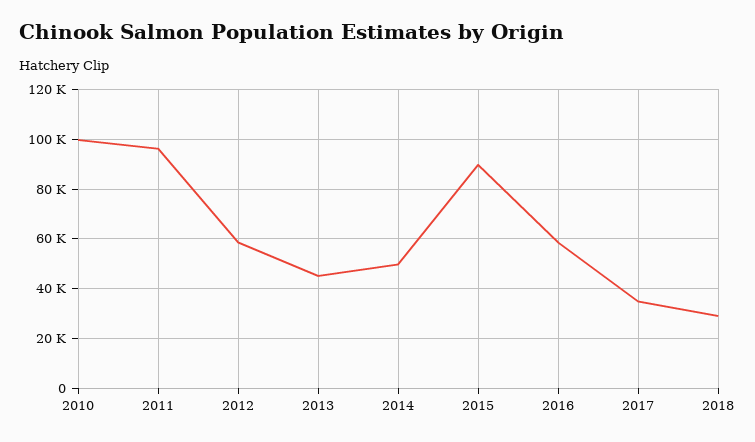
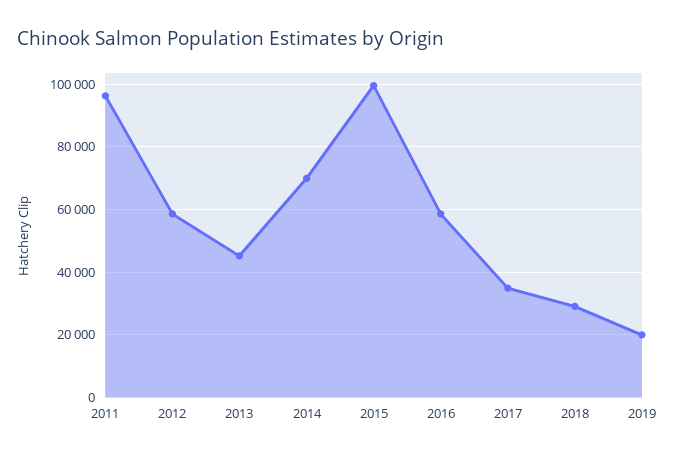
2010: 100000 -> none
2014: 50000 -> 70000
2015: 90000 -> 100000
2019: none -> 20000

